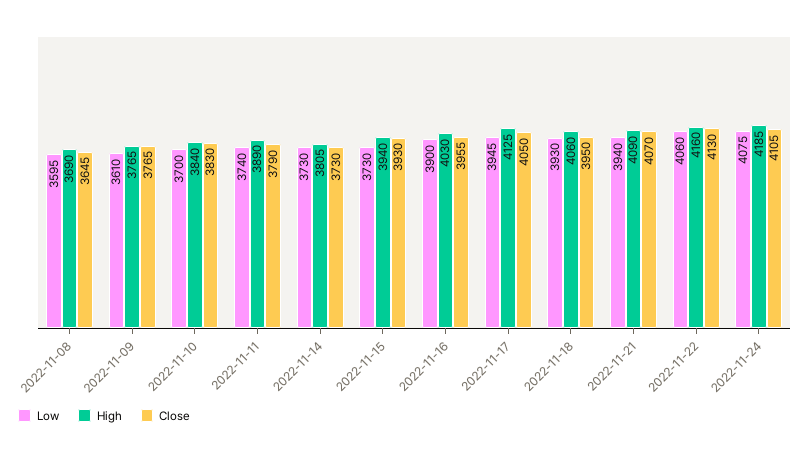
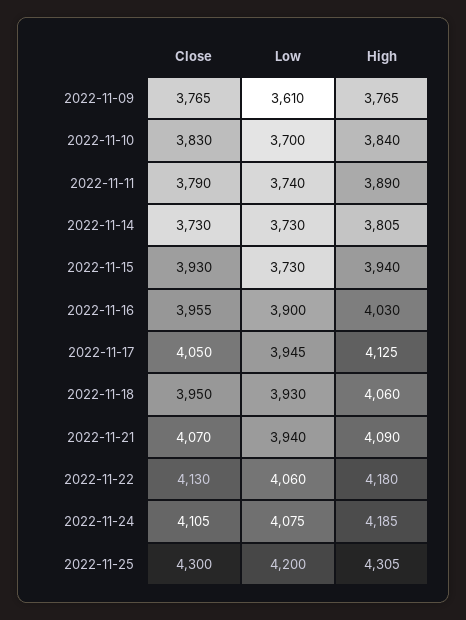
Low, 2022-11-08: 3595 -> none
High, 2022-11-08: 3690 -> none
Close, 2022-11-08: 3645 -> none
High, 2022-11-22: 4160 -> 4180
Close, 2022-11-25: none -> 4300
Low, 2022-11-25: none -> 4200
High, 2022-11-25: none -> 4305

